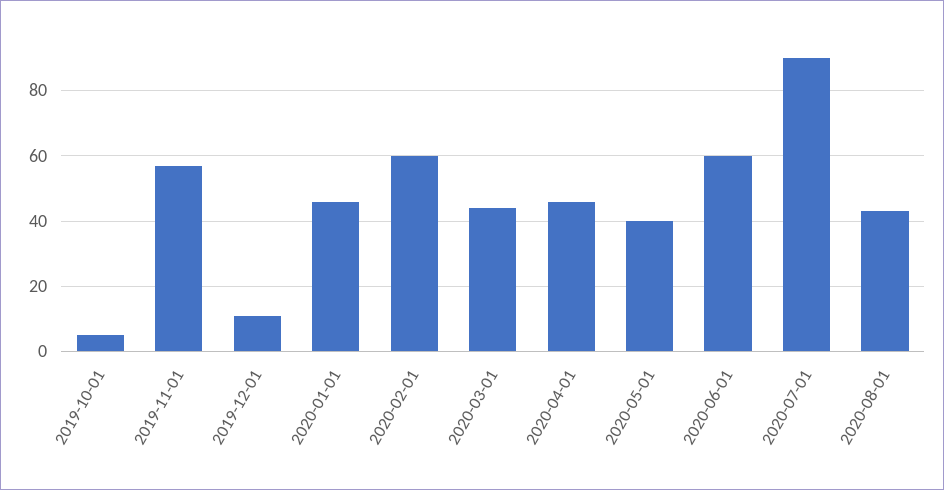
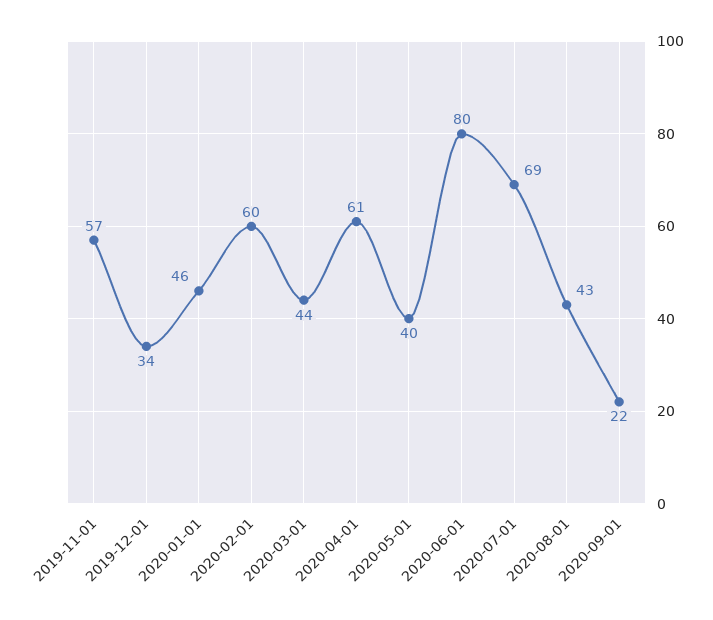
2019-10-01: 5 -> none
2019-12-01: 10 -> 34
2020-04-01: 45 -> 61
2020-06-01: 60 -> 80
2020-07-01: 90 -> 69
2020-09-01: none -> 22

